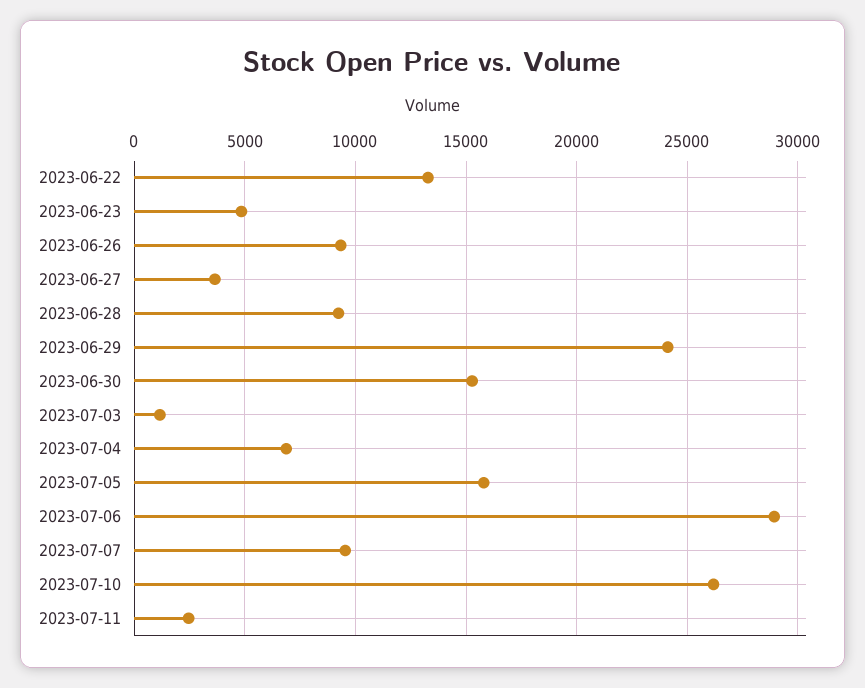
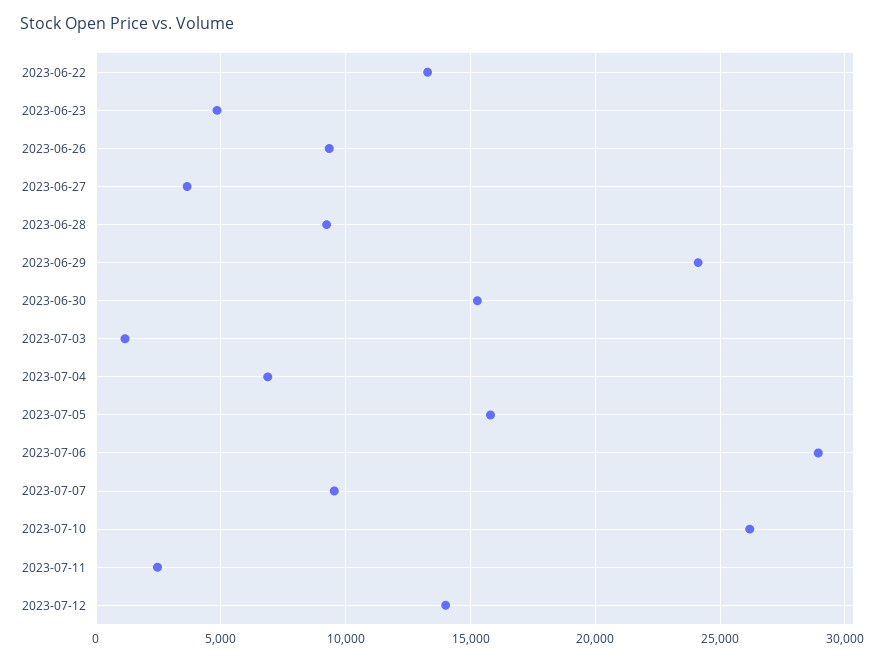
2023-07-12: none -> 14000

